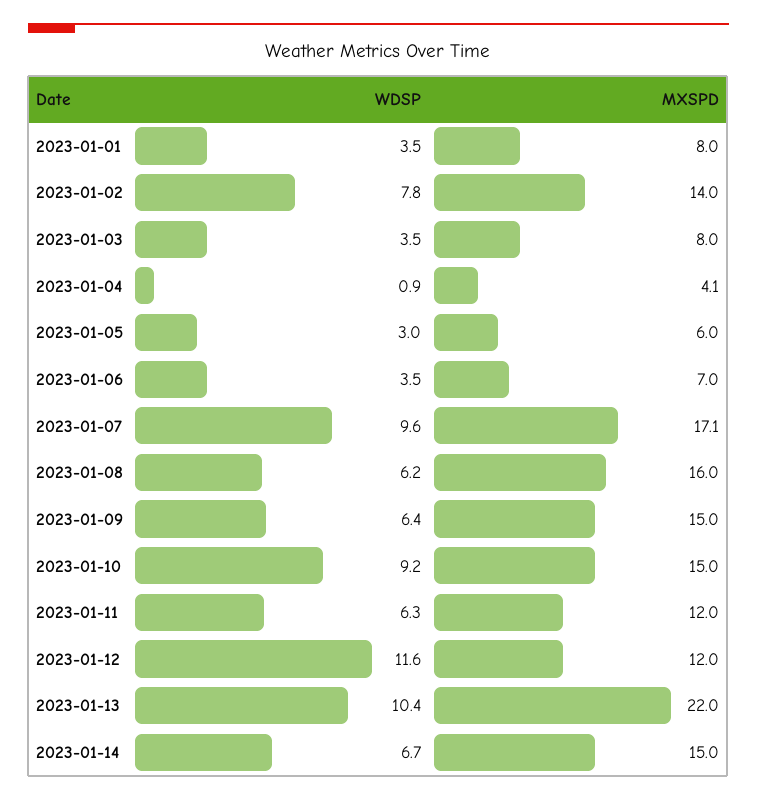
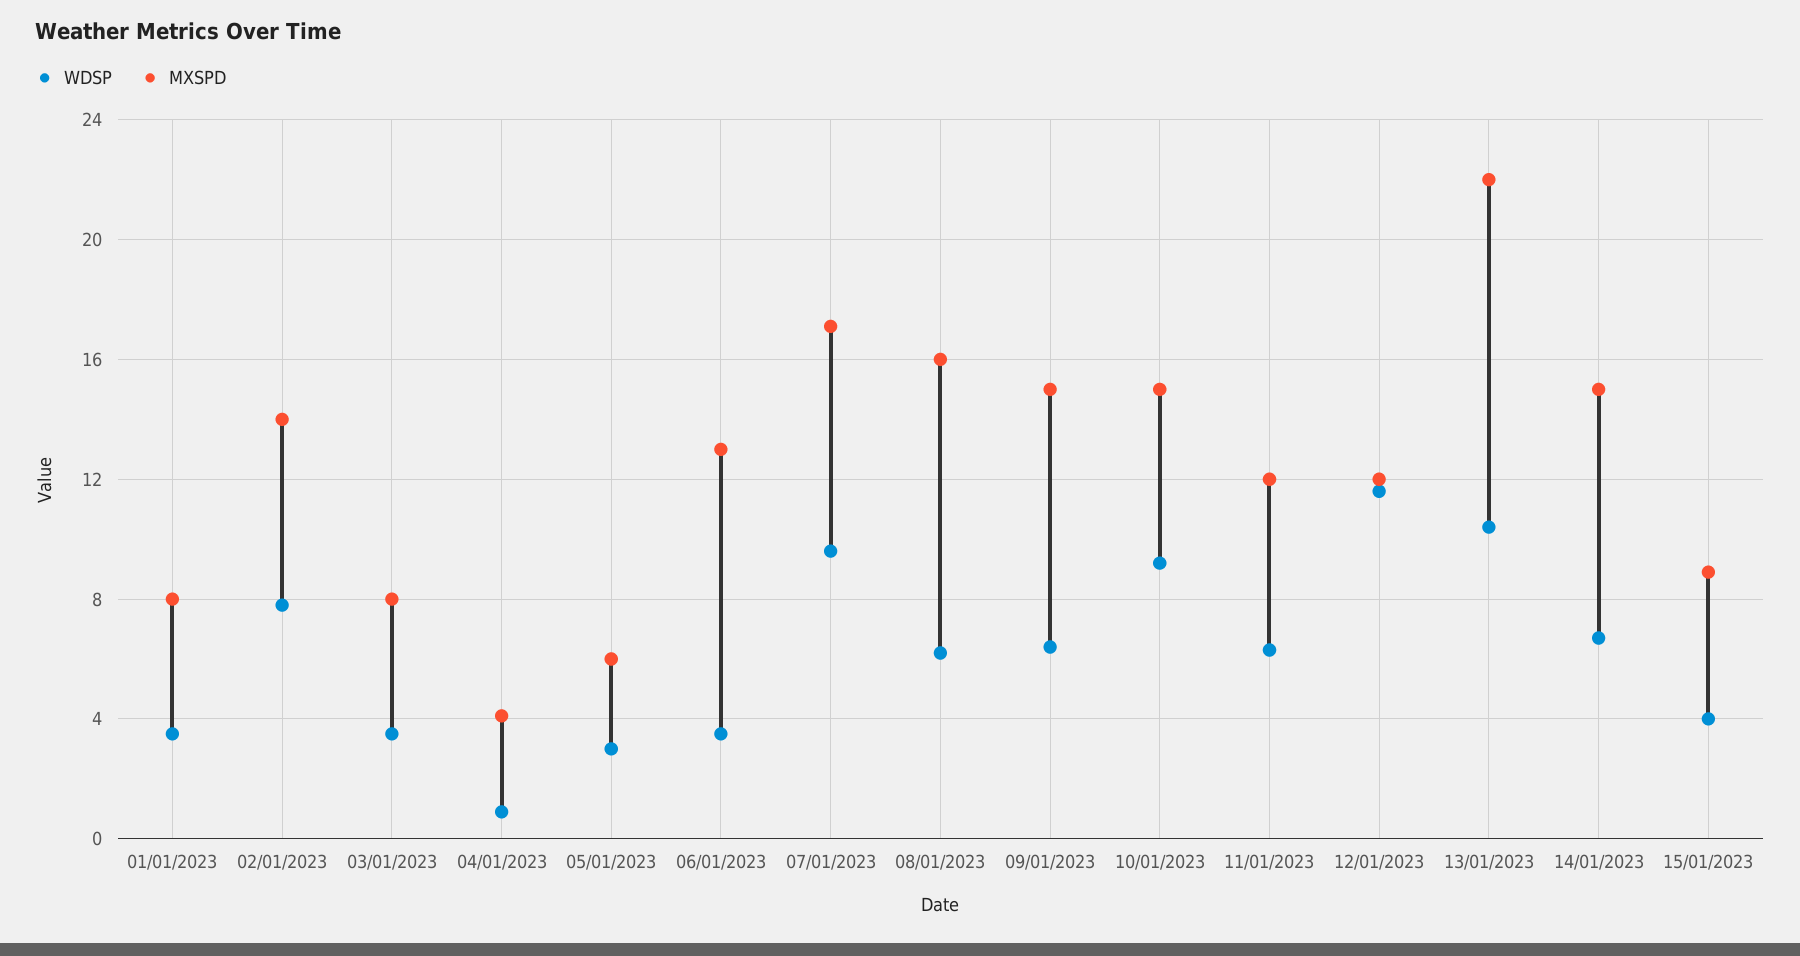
MXSPD, 2023-01-06: 7 -> 13
WDSP, 15/01/2023: none -> 4
MXSPD, 15/01/2023: none -> 9

